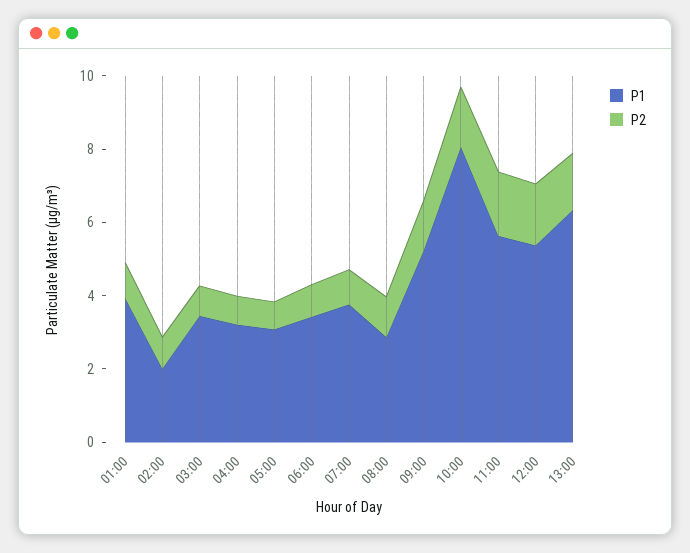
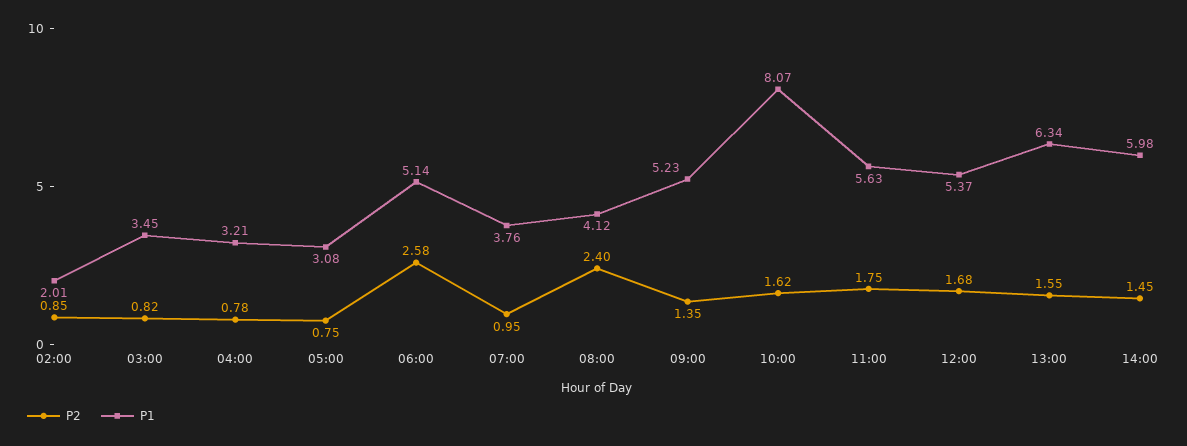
P1, 01:00: 4 -> none
P2, 01:00: 1 -> none
P1, 06:00: 3.5 -> 5.14
P2, 06:00: 1 -> 2.58
P1, 08:00: 3 -> 4.12
P2, 08:00: 1 -> 2.4
P2, 14:00: none -> 1.45
P1, 14:00: none -> 5.98

